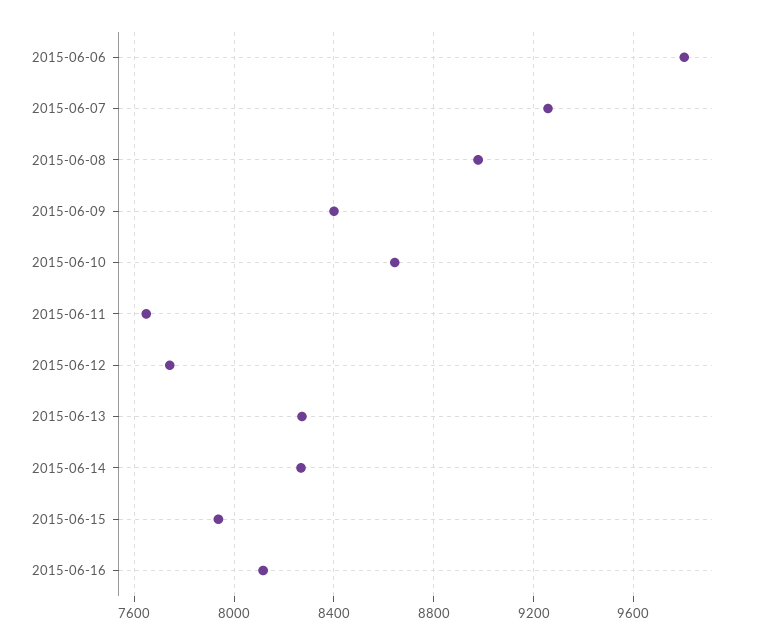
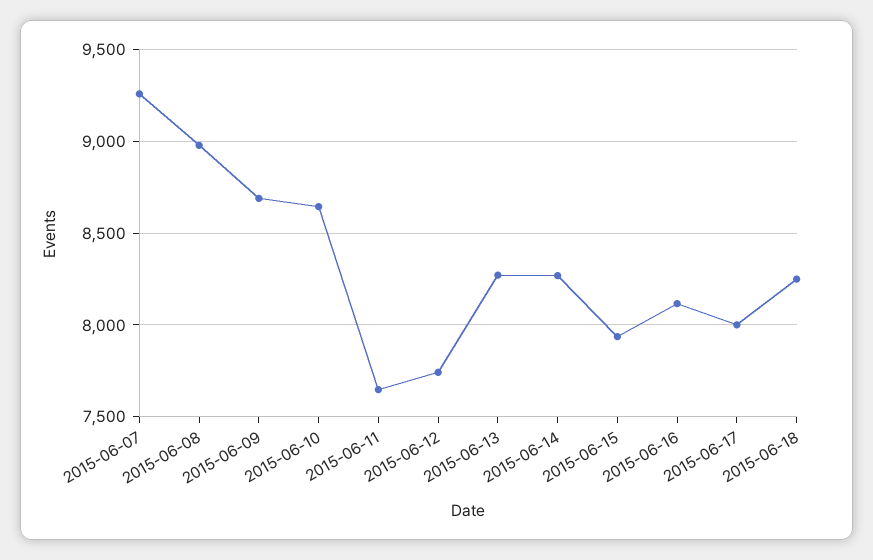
2015-06-06: 9800 -> none
2015-06-09: 8400 -> 8700
2015-06-17: none -> 8000
2015-06-18: none -> 8250

